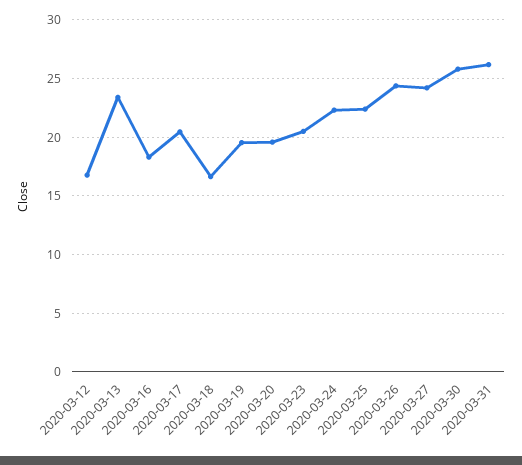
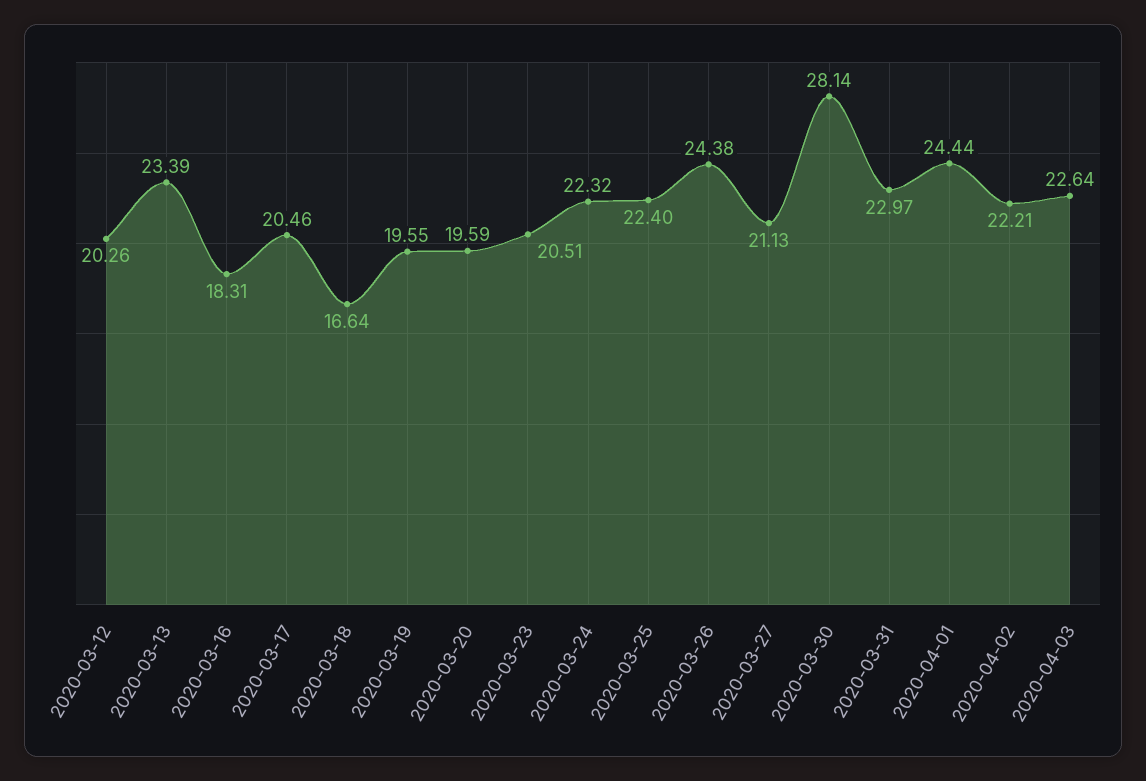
2020-03-12: 17 -> 20.26
2020-03-27: 24 -> 21.13
2020-03-30: 26 -> 28.14
2020-03-31: 26 -> 22.97
2020-04-01: none -> 24.44
2020-04-02: none -> 22.21
2020-04-03: none -> 22.64

